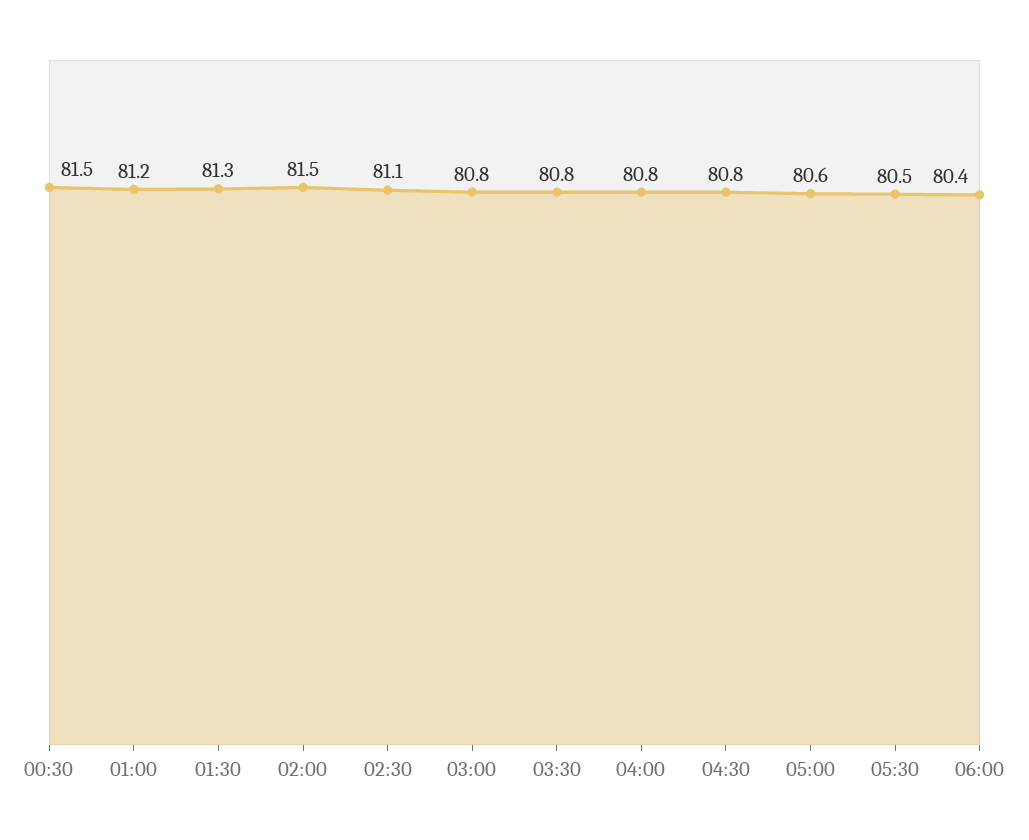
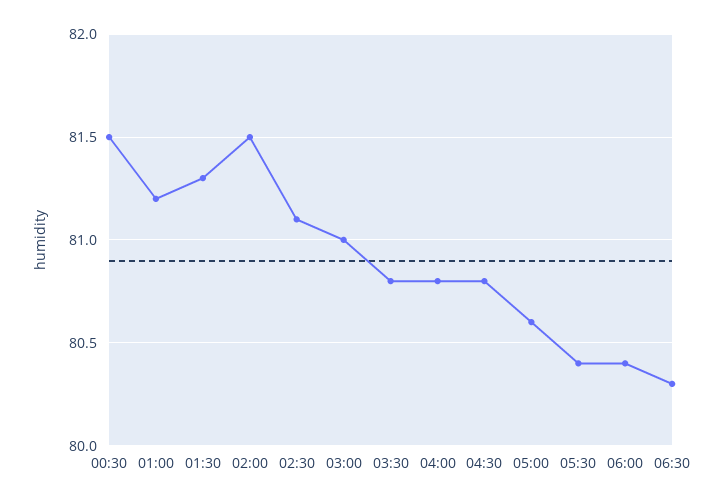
03:00: 80.8 -> 81
05:30: 80.5 -> 80.4
06:30: none -> 80.3

